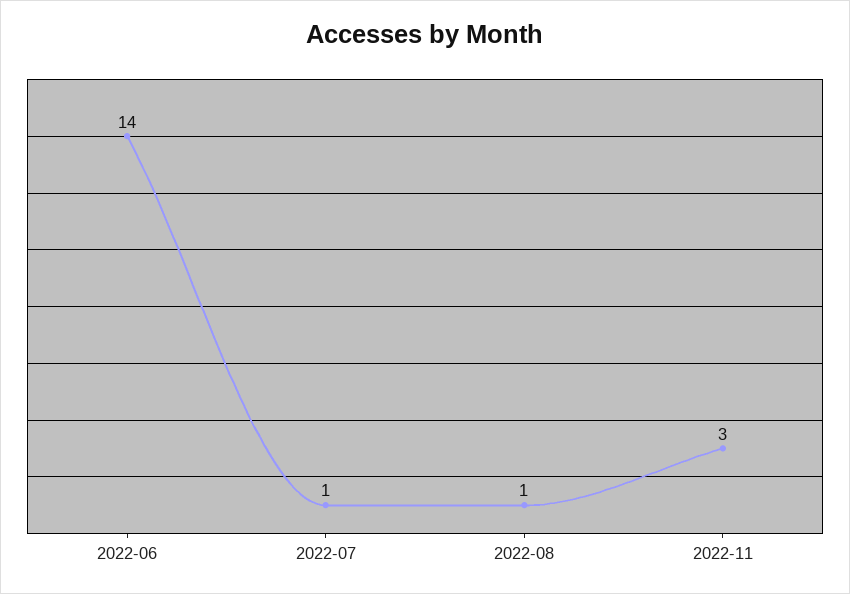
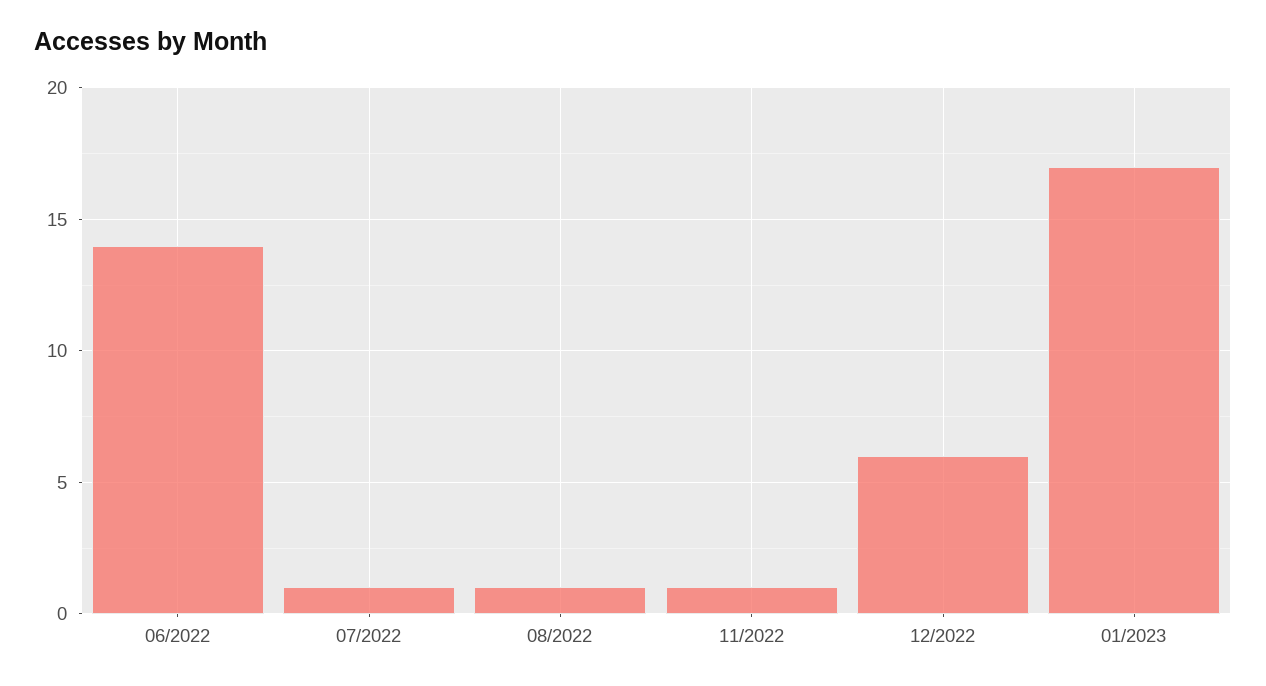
2022-11: 3 -> 1
12/2022: none -> 6
01/2023: none -> 17

